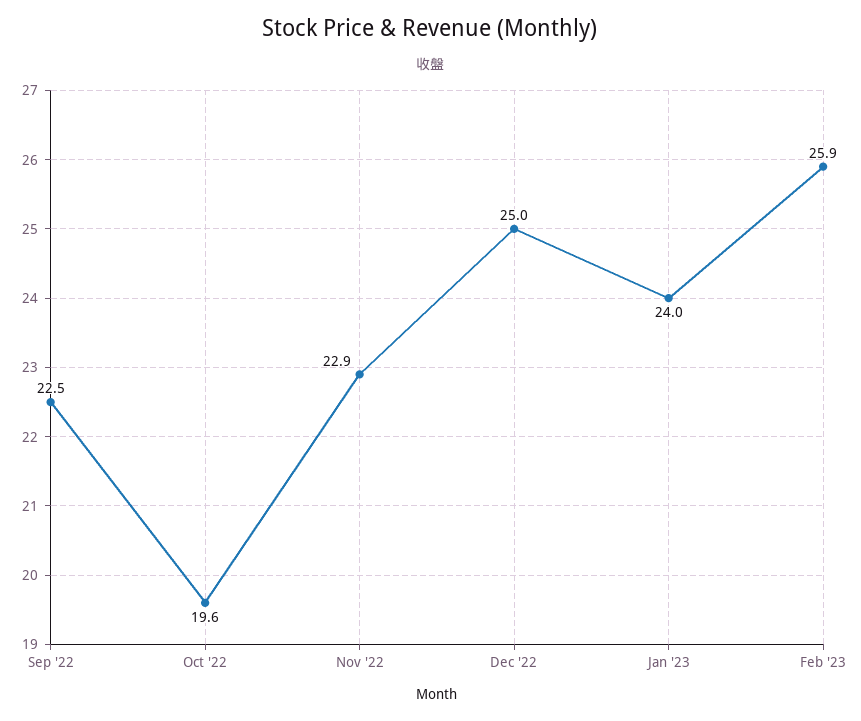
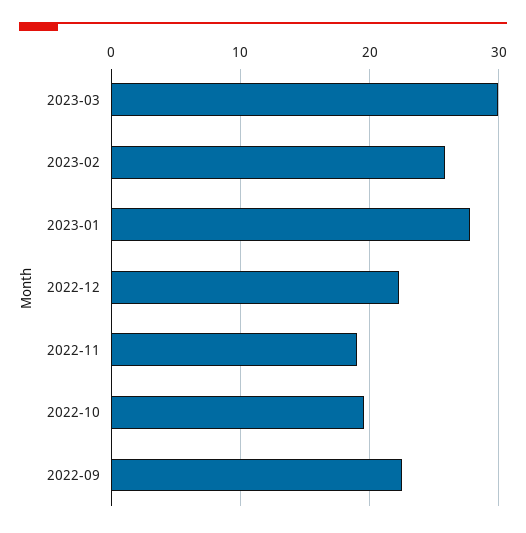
Nov '22: 22.9 -> 19
Dec '22: 25 -> 22
Jan '23: 24 -> 28
2023-03: none -> 30

